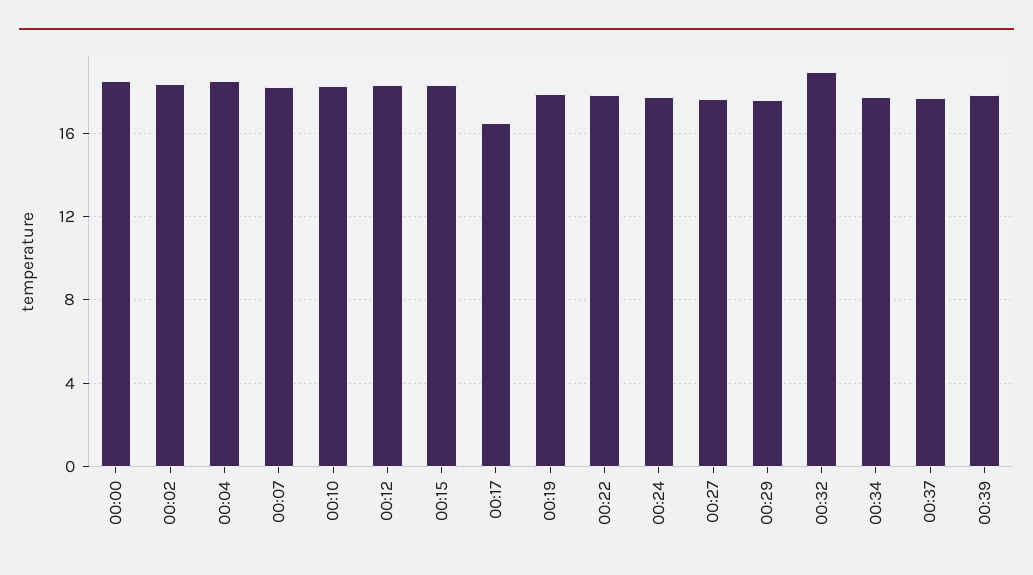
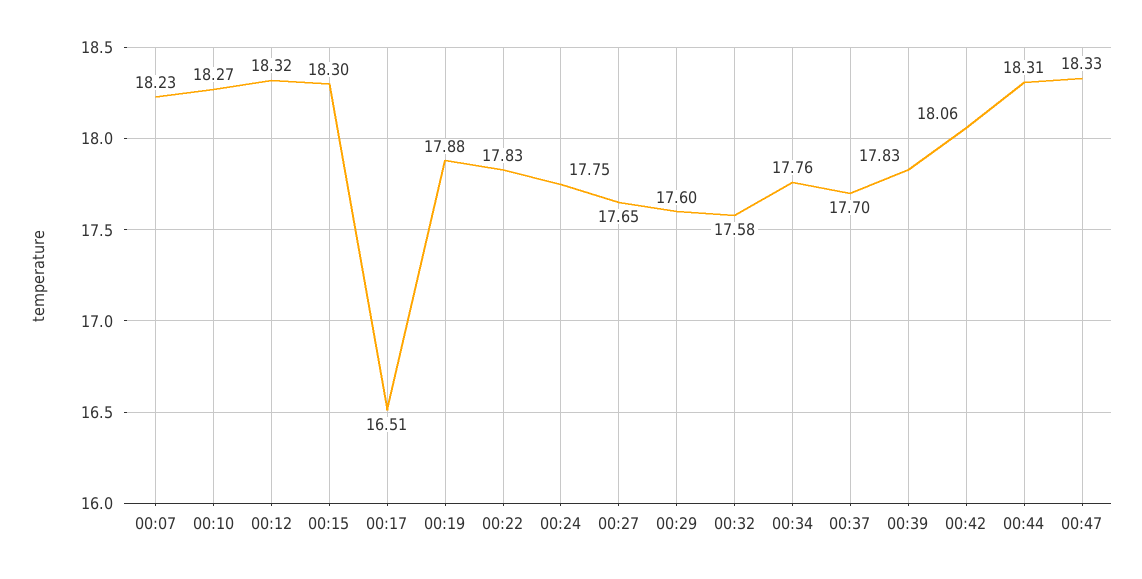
00:00: 18.5 -> none
00:02: 18.5 -> none
00:04: 18.5 -> none
00:32: 19 -> 17.58
00:42: none -> 18.06
00:44: none -> 18.31
00:47: none -> 18.33

